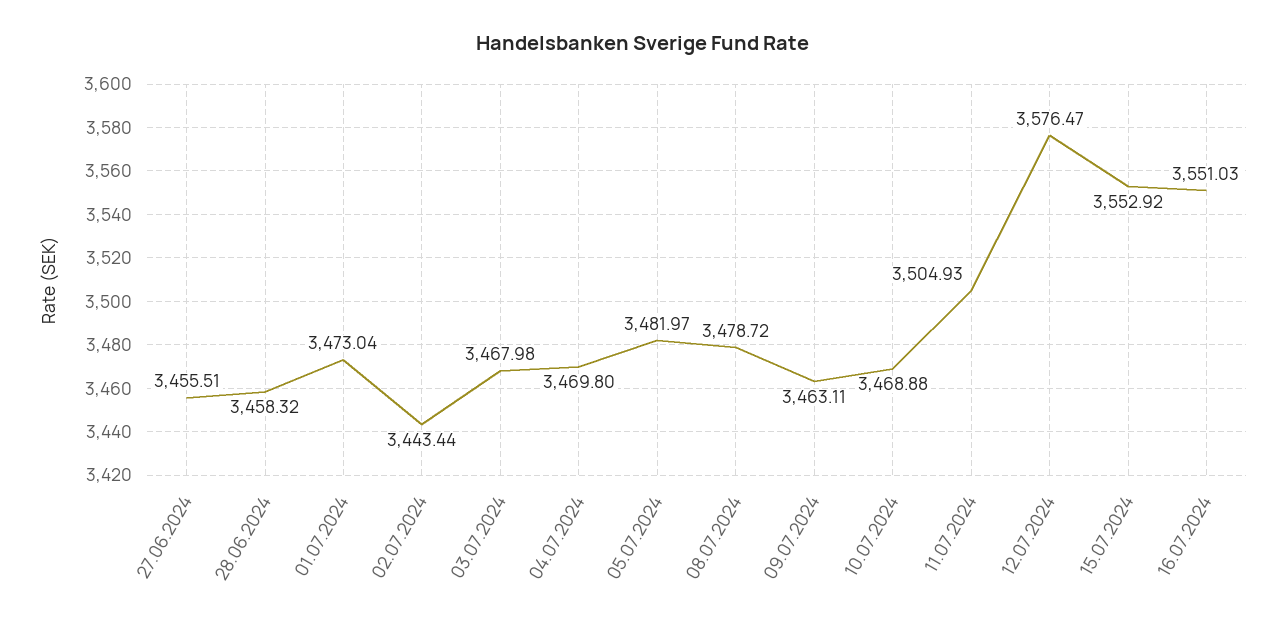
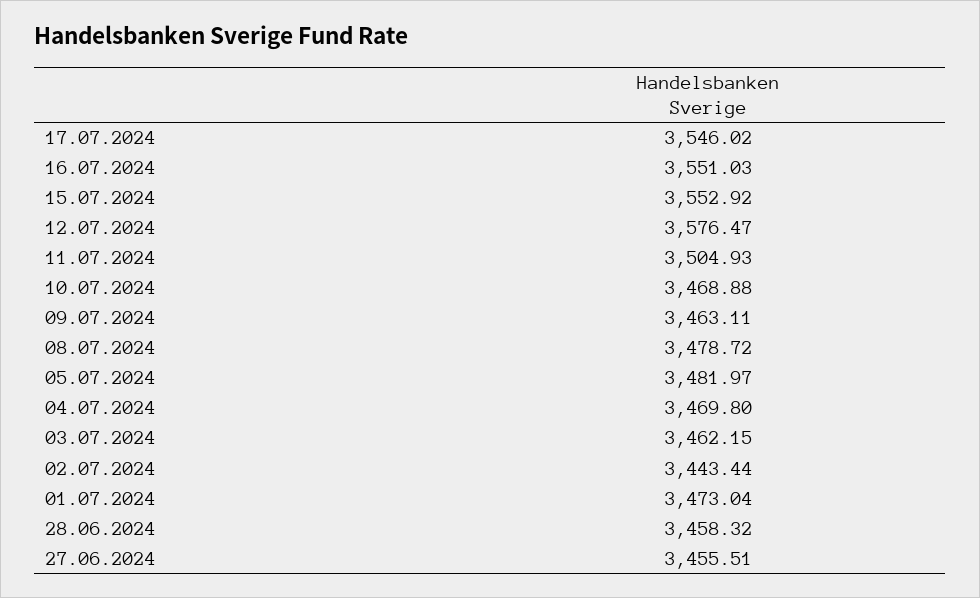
03.07.2024: 3467.98 -> 3462.15
17.07.2024: none -> 3546.02

